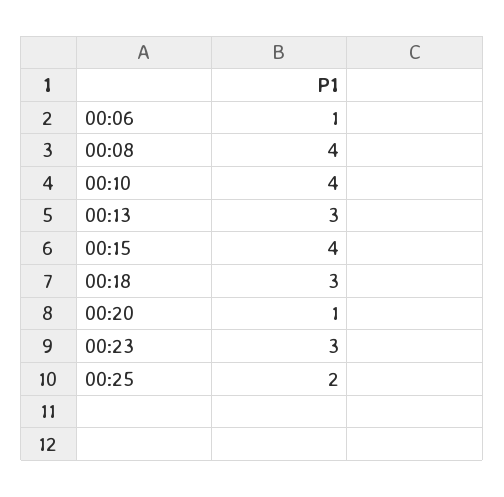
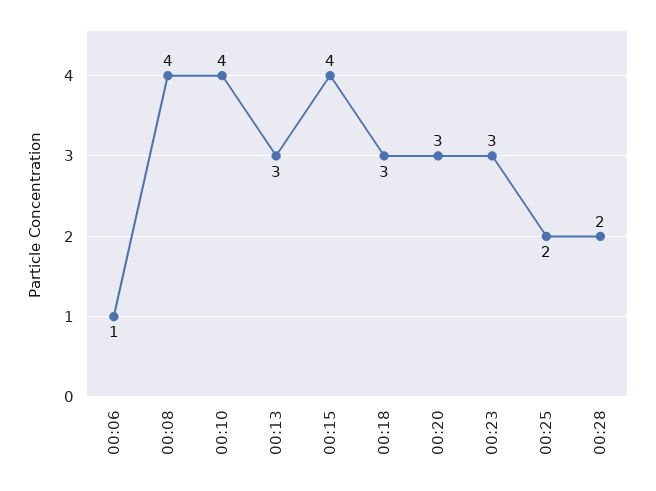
00:20: 1 -> 3
00:28: none -> 2

